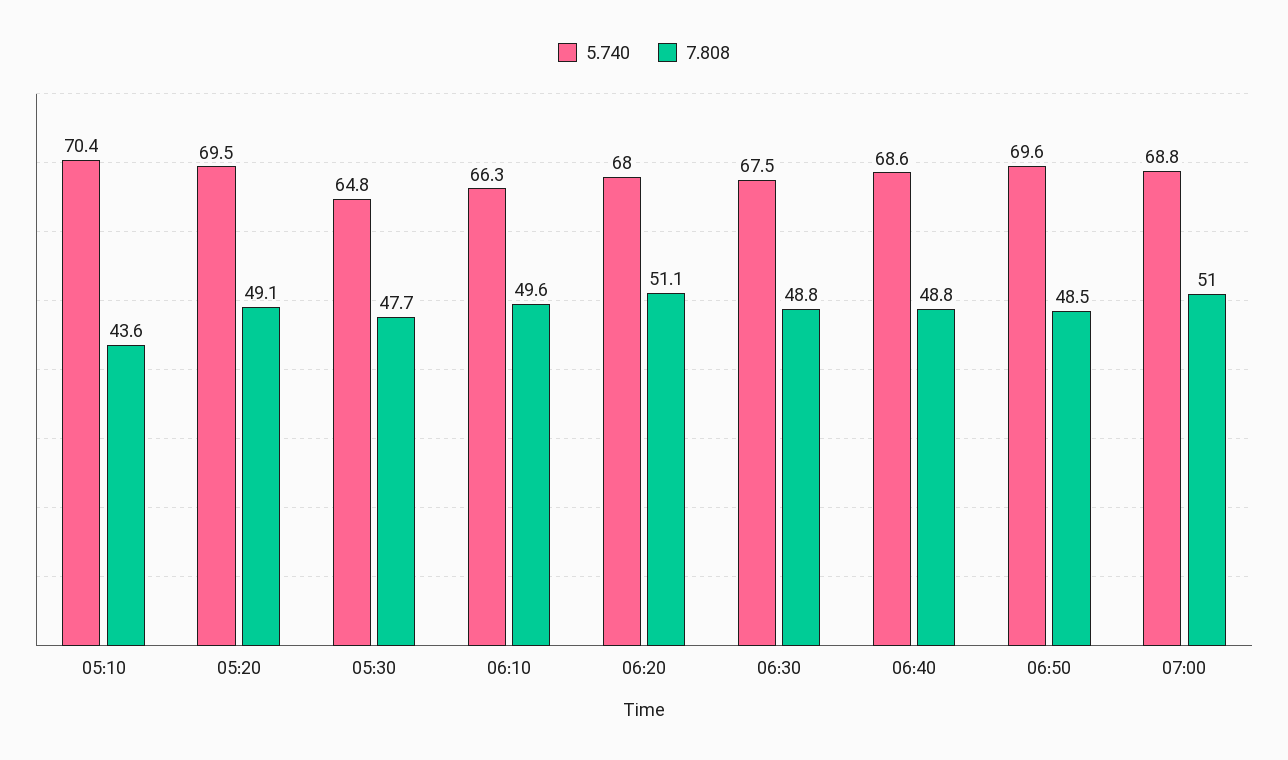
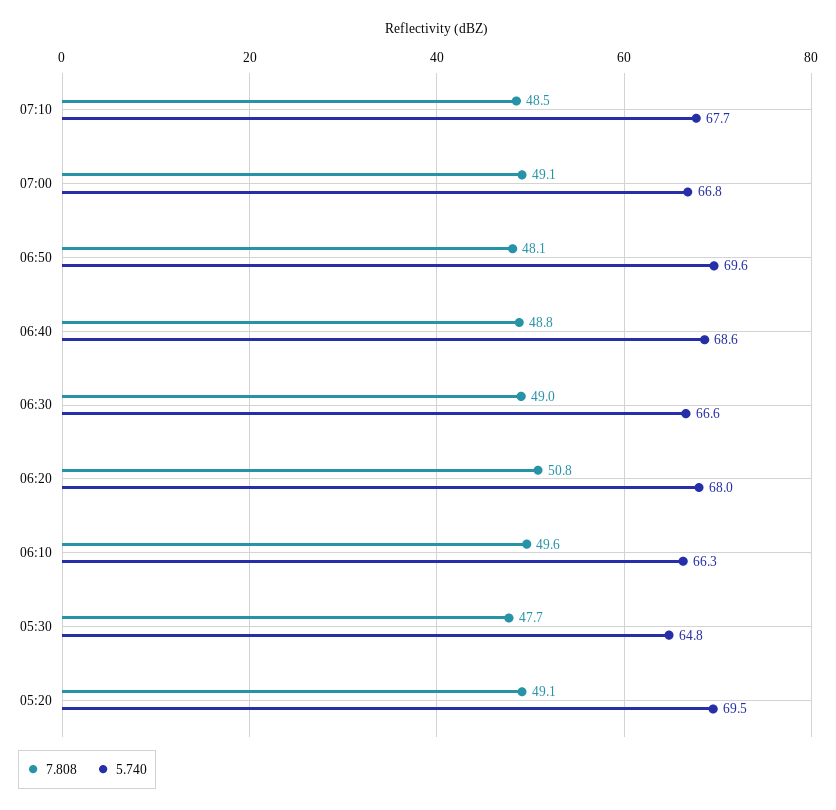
5.740, 05:10: 70.4 -> none
7.808, 05:10: 43.6 -> none
7.808, 06:20: 51.1 -> 50.8
5.740, 06:30: 67.5 -> 66.6
7.808, 06:30: 48.8 -> 49
7.808, 06:50: 48.5 -> 48.1
5.740, 07:00: 68.8 -> 66.8
7.808, 07:00: 51 -> 49.1
7.808, 07:10: none -> 48.5
5.740, 07:10: none -> 67.7

